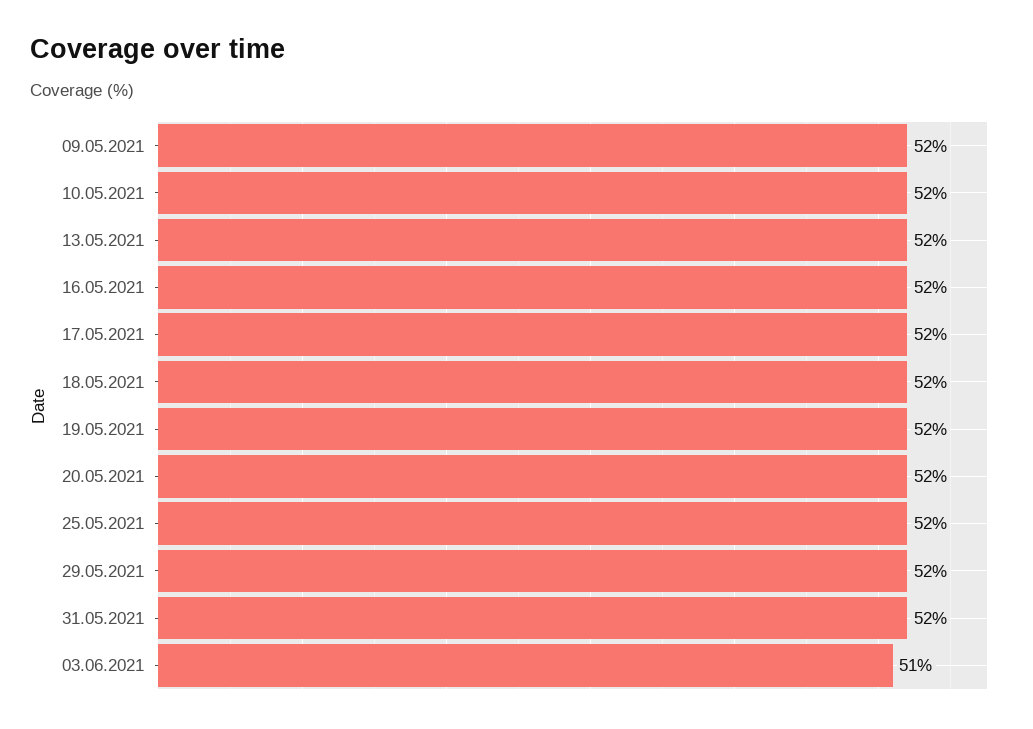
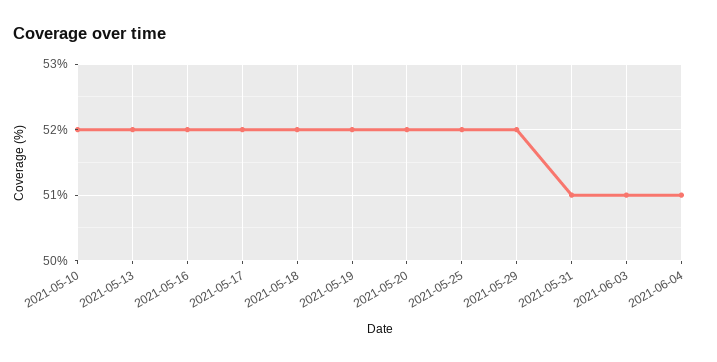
09.05.2021: 52 -> none
31.05.2021: 52 -> 51
2021-06-04: none -> 51

